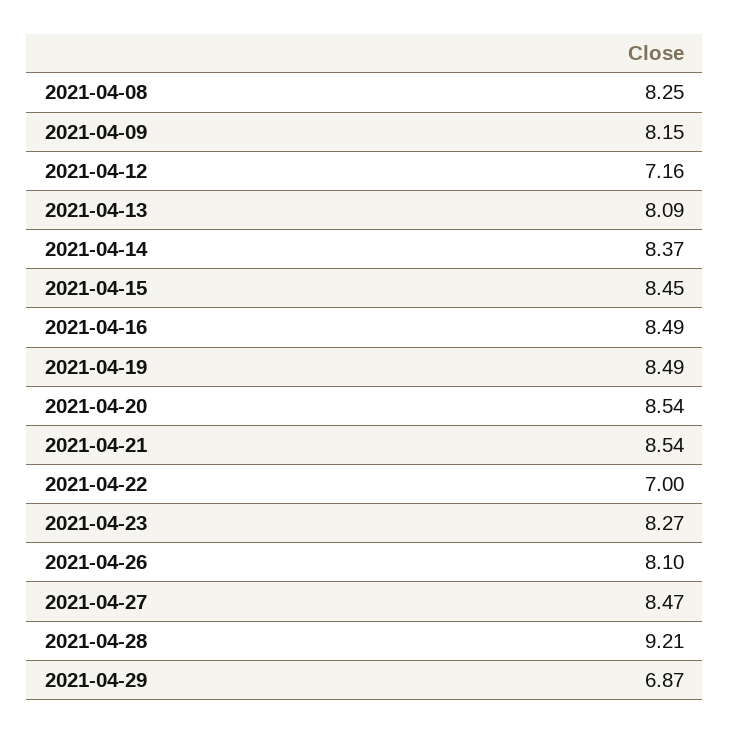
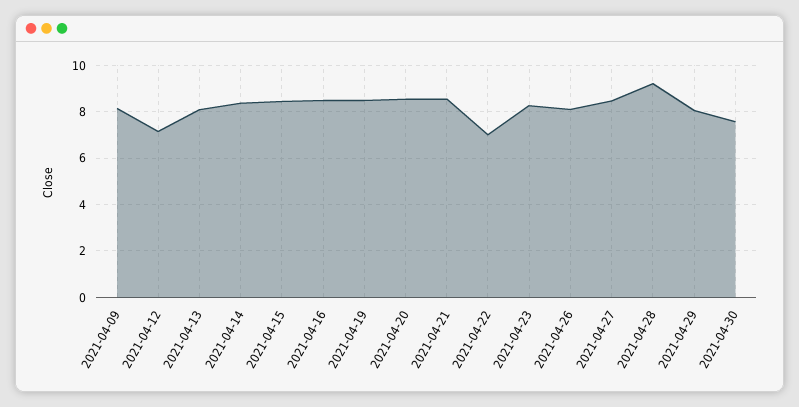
2021-04-08: 8.25 -> none
2021-04-29: 6.87 -> 8
2021-04-30: none -> 7.5

